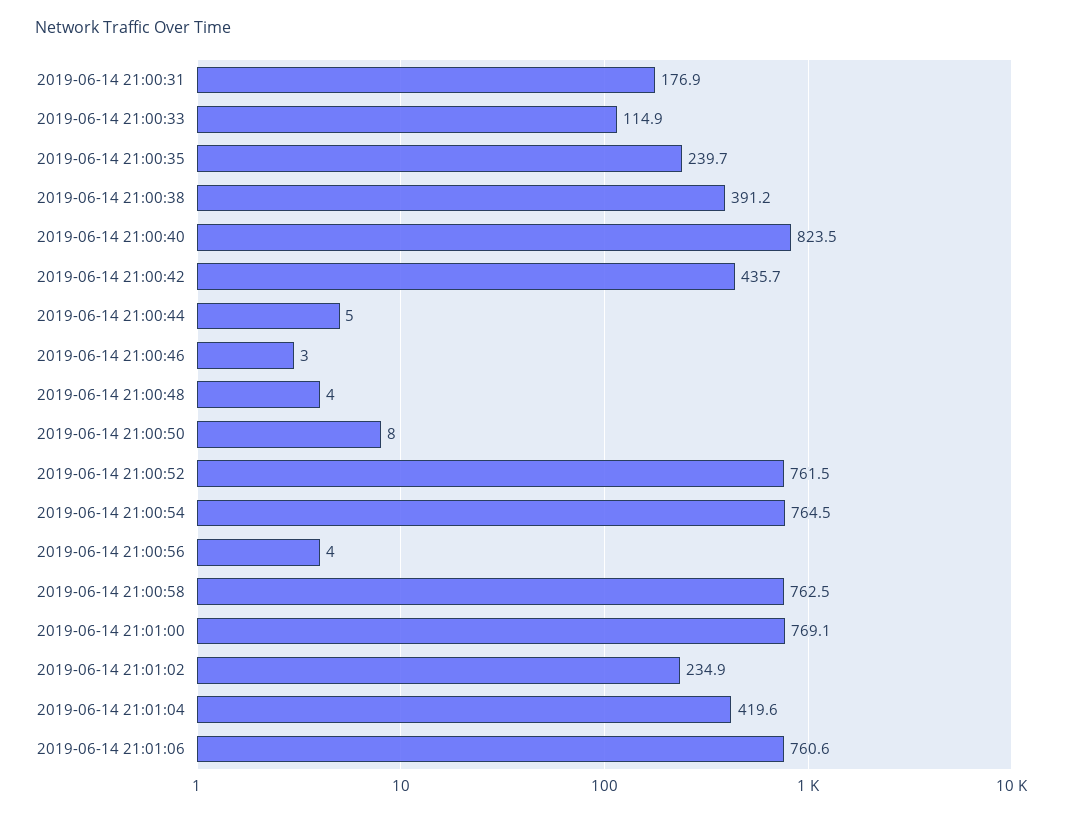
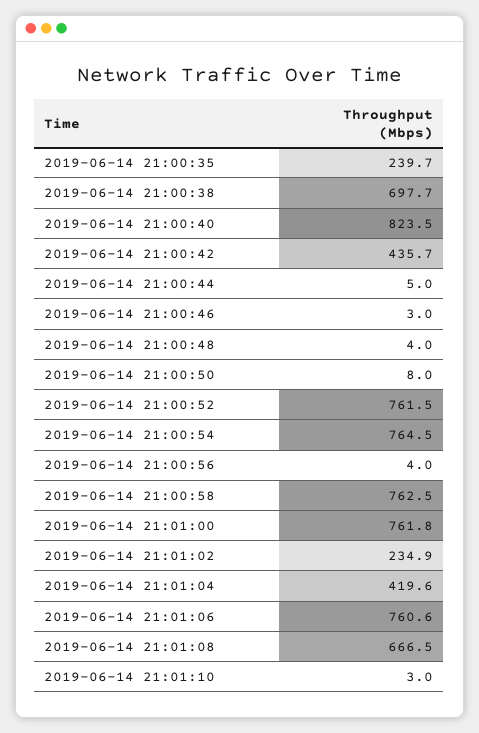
2019-06-14 21:00:31: 176.9 -> none
2019-06-14 21:00:33: 114.9 -> none
2019-06-14 21:00:38: 391.2 -> 697.7
2019-06-14 21:01:00: 769.1 -> 761.8
2019-06-14 21:01:08: none -> 666.5
2019-06-14 21:01:10: none -> 3

